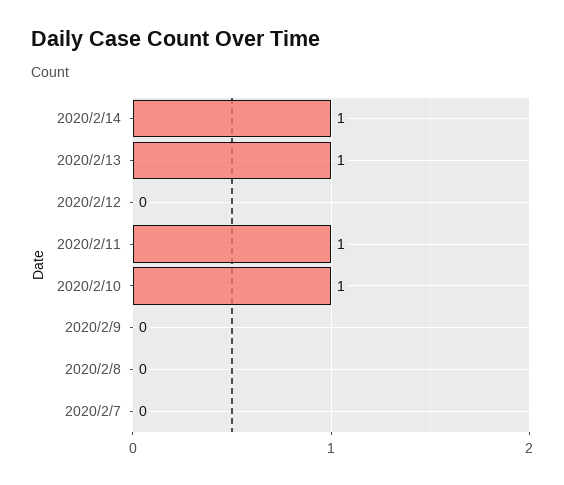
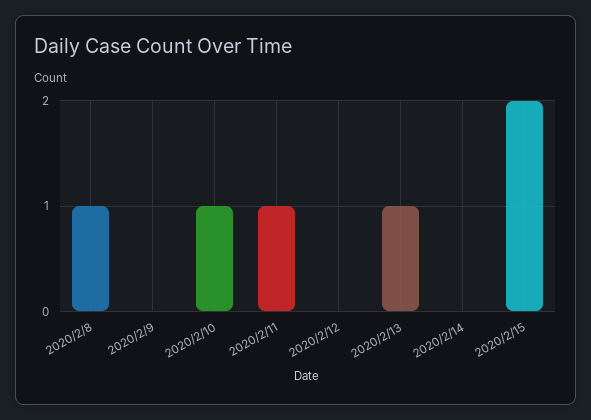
2020/2/14: 1 -> 0
2020/2/8: 0 -> 1
2020/2/7: 0 -> none
2020/2/15: none -> 2

